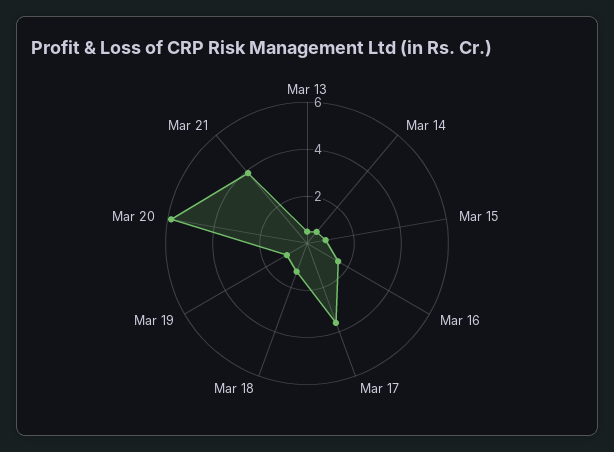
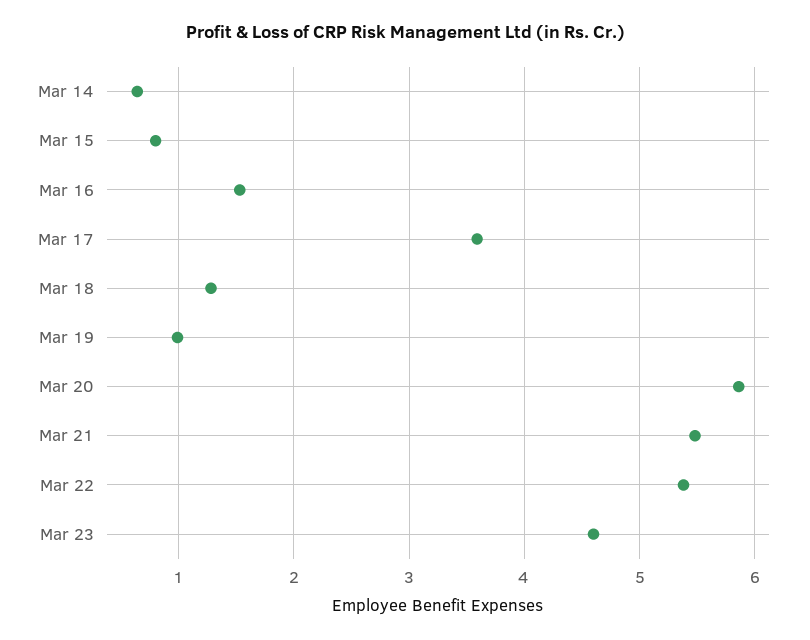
Mar 13: 0.5 -> none
Mar 21: 4 -> 5.5
Mar 22: none -> 5.4
Mar 23: none -> 4.6

